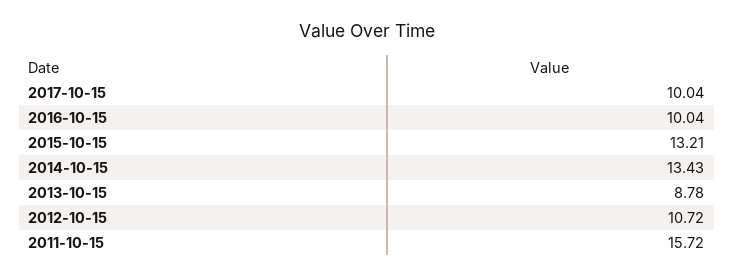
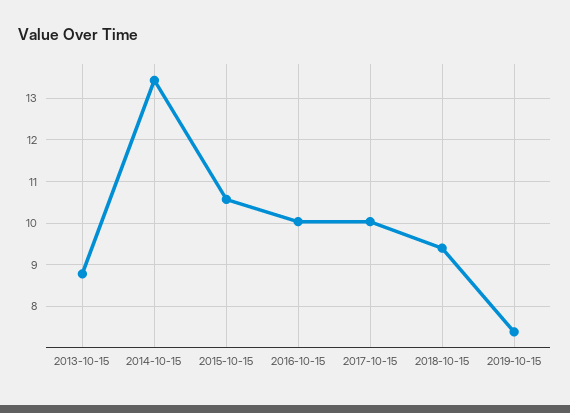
2015-10-15: 13.21 -> 10.6
2012-10-15: 10.72 -> none
2011-10-15: 15.72 -> none
2018-10-15: none -> 9.4
2019-10-15: none -> 7.4

